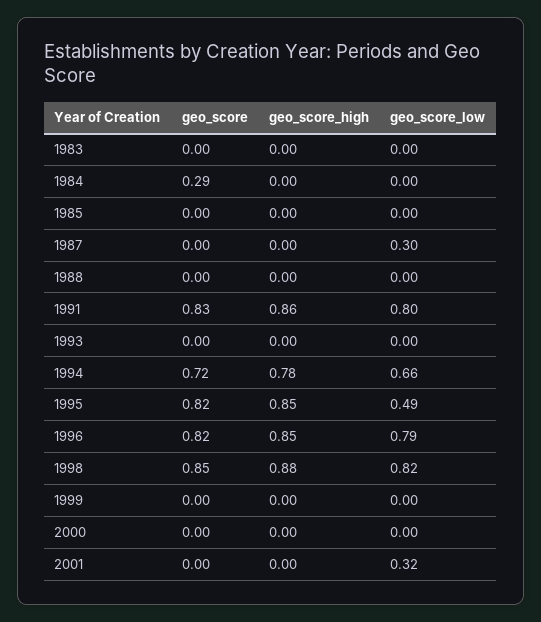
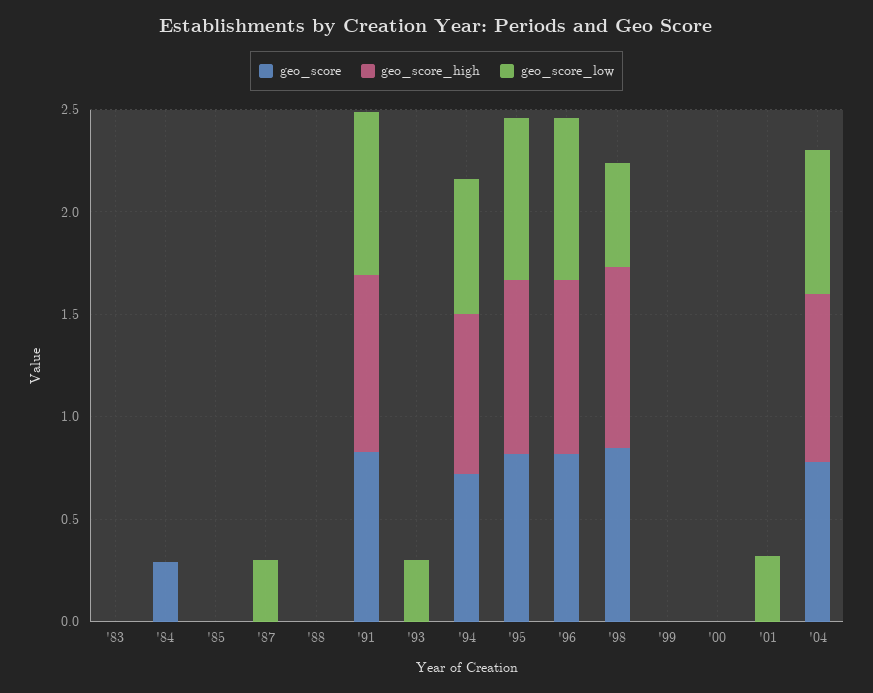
geo_score_low, 1993: 0 -> 0.3
geo_score_low, 1995: 0.49 -> 0.8
geo_score_low, 1998: 0.82 -> 0.5
geo_score, '04: none -> 0.8
geo_score_high, '04: none -> 0.8
geo_score_low, '04: none -> 0.7

